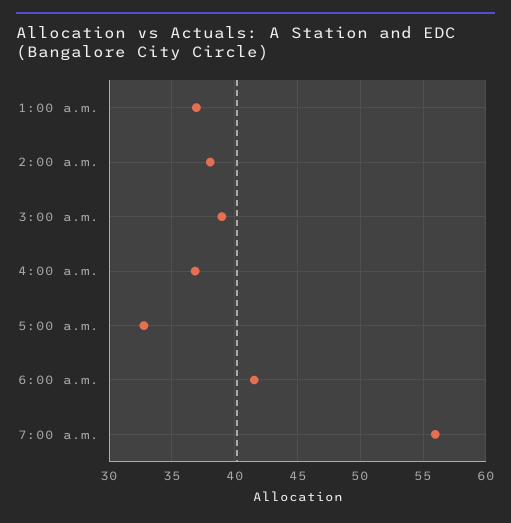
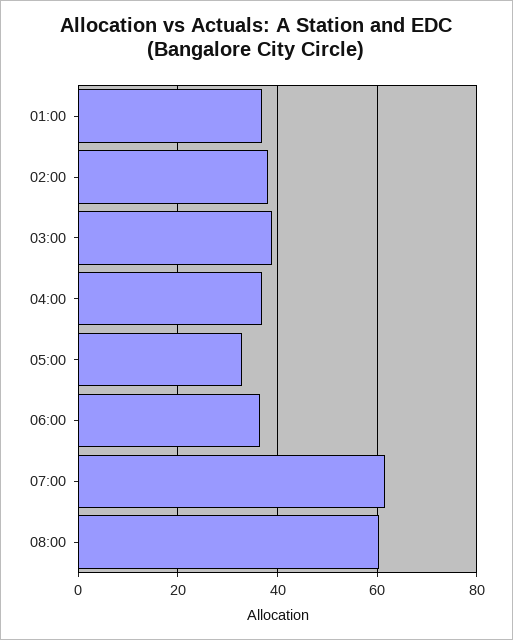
6:00 a.m.: 41.5 -> 36
7:00 a.m.: 56 -> 62
08:00: none -> 60

